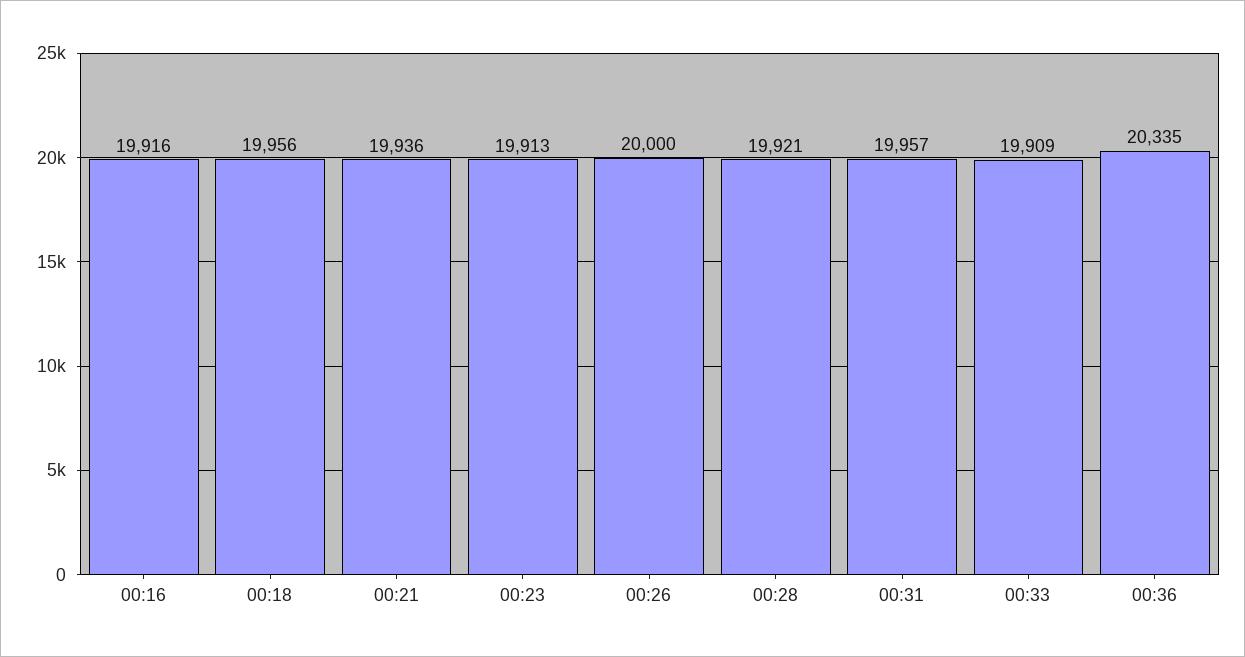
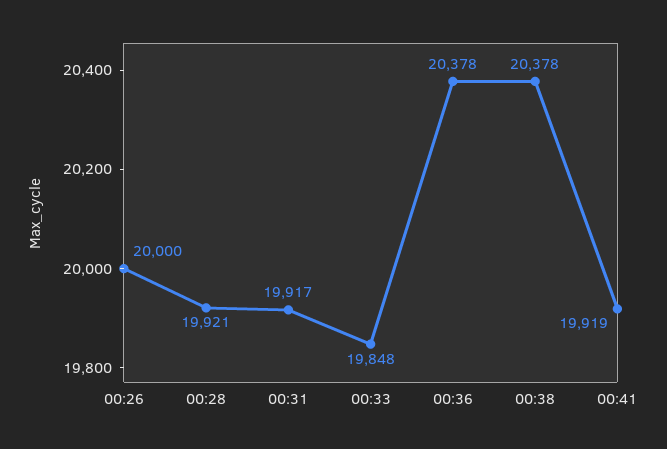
00:16: 19916 -> none
00:18: 19956 -> none
00:21: 19936 -> none
00:23: 19913 -> none
00:31: 19957 -> 19917
00:33: 19909 -> 19848
00:36: 20335 -> 20378
00:38: none -> 20378
00:41: none -> 19919

